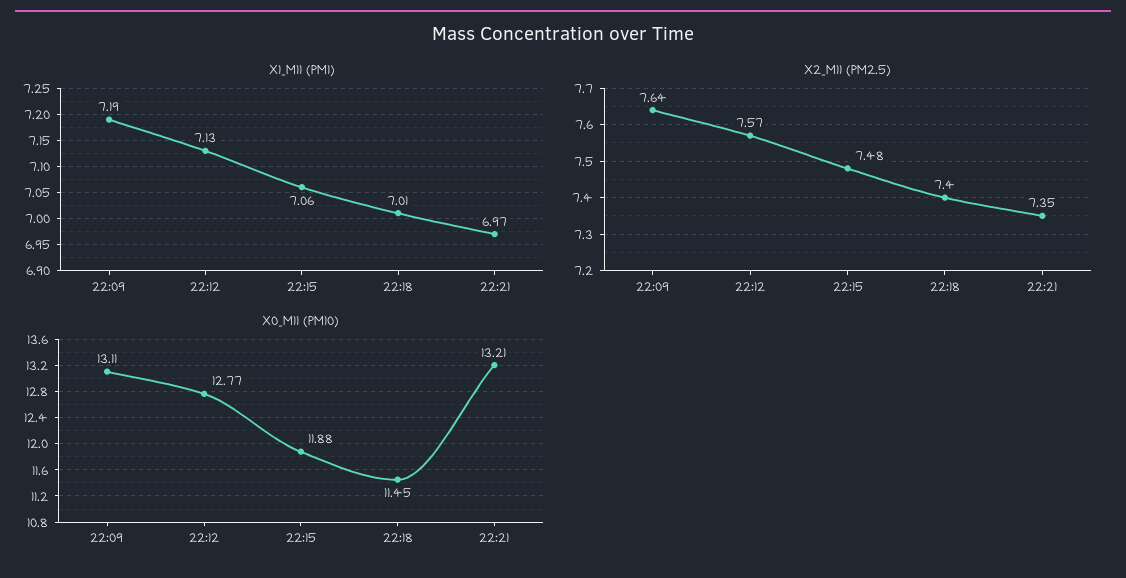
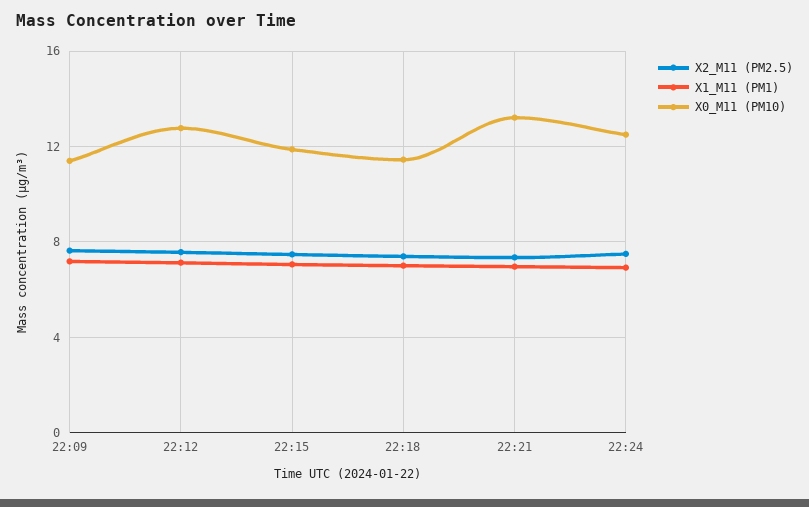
X0_M11 (PM10), 22:09: 13.11 -> 11.5
X2_M11 (PM2.5), 22:24: none -> 7.5
X1_M11 (PM1), 22:24: none -> 7
X0_M11 (PM10), 22:24: none -> 12.5

